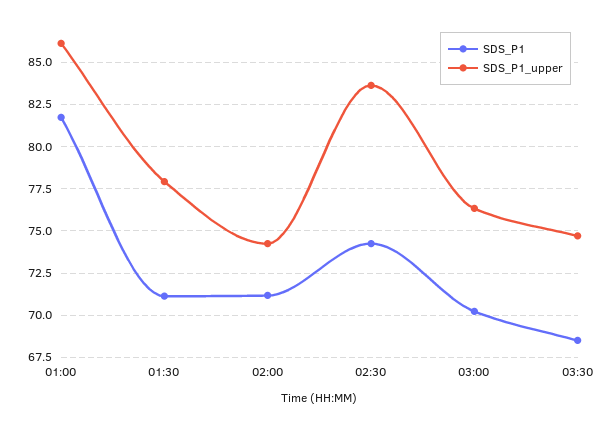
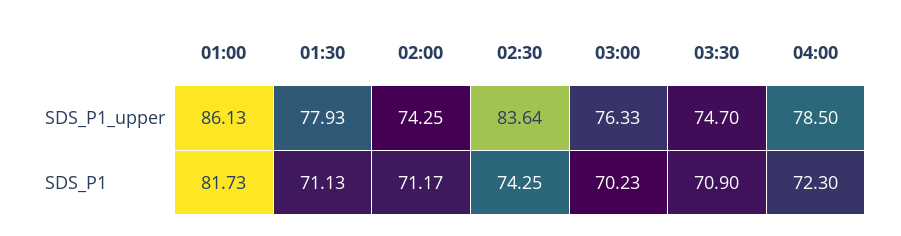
SDS_P1, 03:30: 68.5 -> 70.9
SDS_P1_upper, 04:00: none -> 78.5
SDS_P1, 04:00: none -> 72.3

